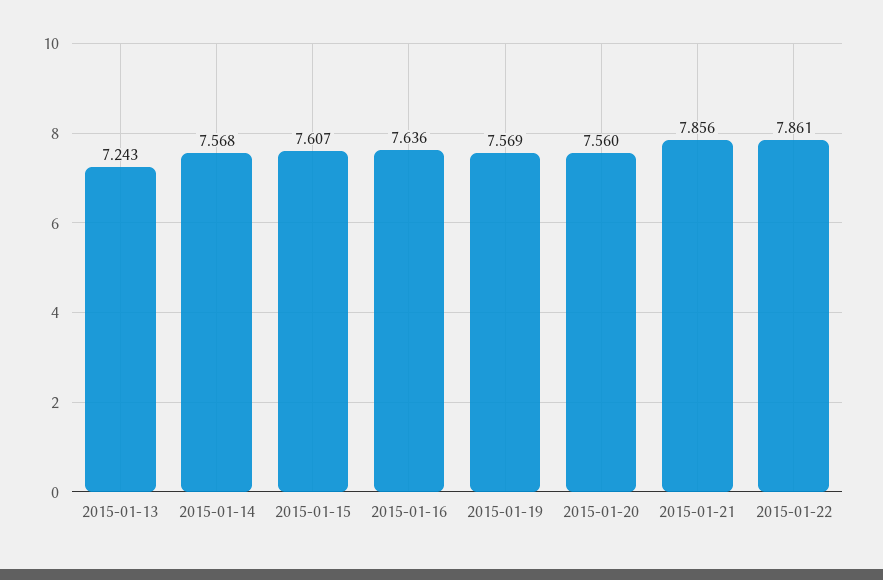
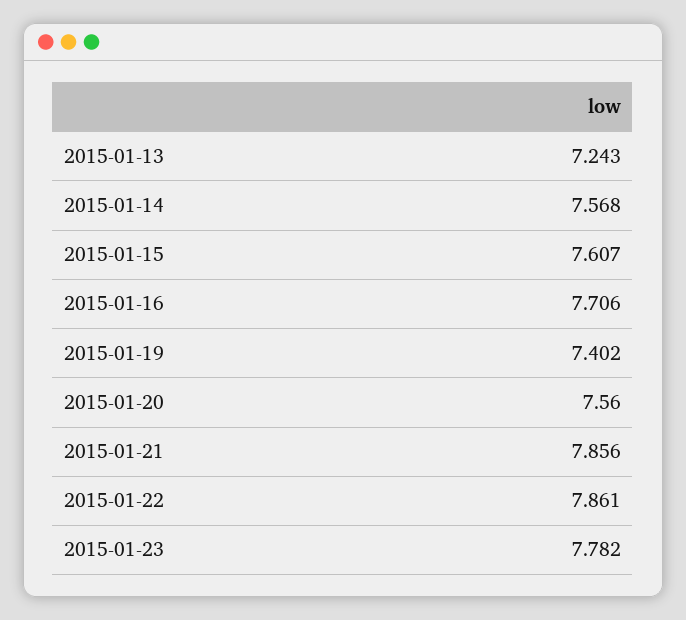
2015-01-16: 7.636 -> 7.706
2015-01-19: 7.569 -> 7.402
2015-01-23: none -> 7.782

